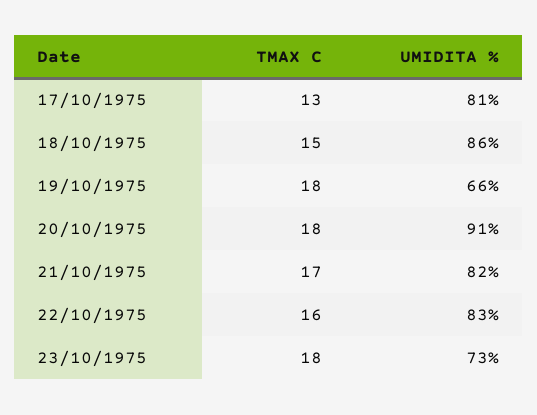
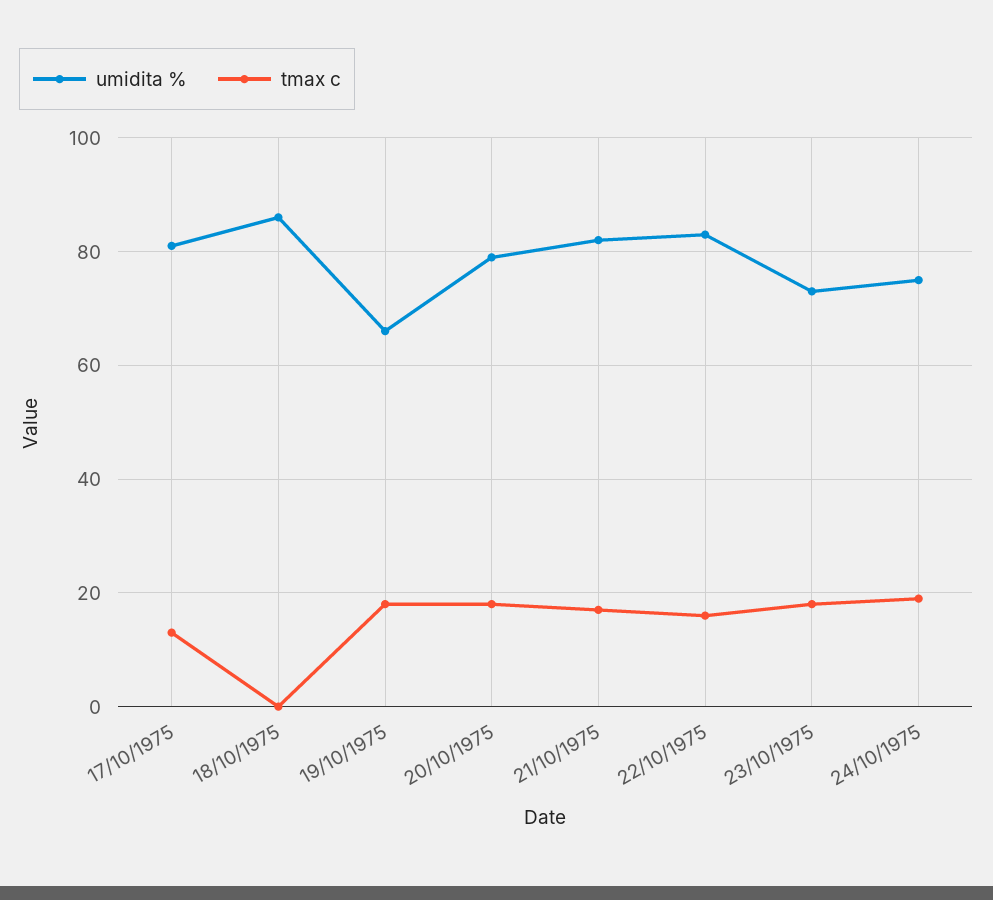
TMAX C, 18/10/1975: 15 -> 0
UMIDITA %, 20/10/1975: 91 -> 80
UMIDITA %, 24/10/1975: none -> 75
TMAX C, 24/10/1975: none -> 20

